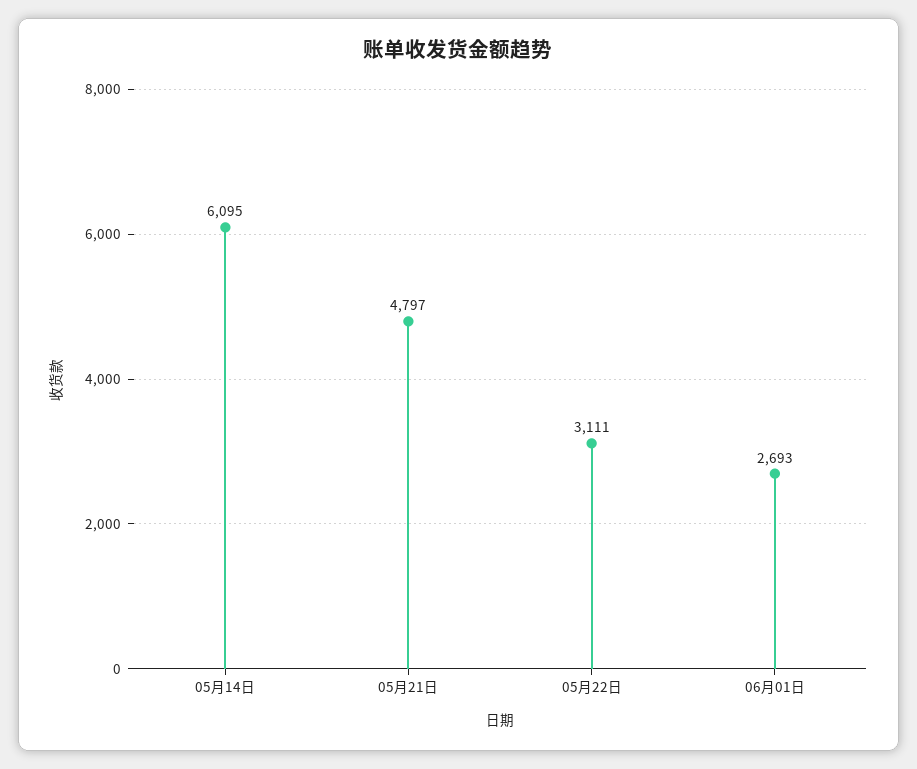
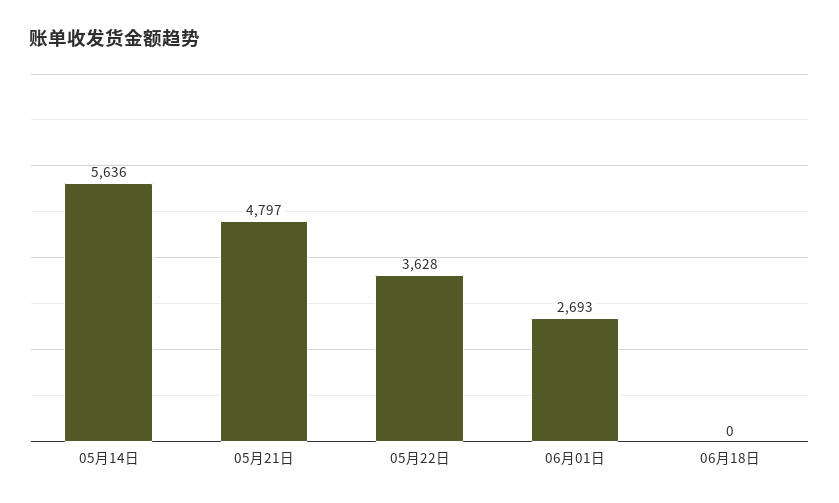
05月14日: 6095 -> 5636
05月22日: 3111 -> 3628
06月18日: none -> 0

